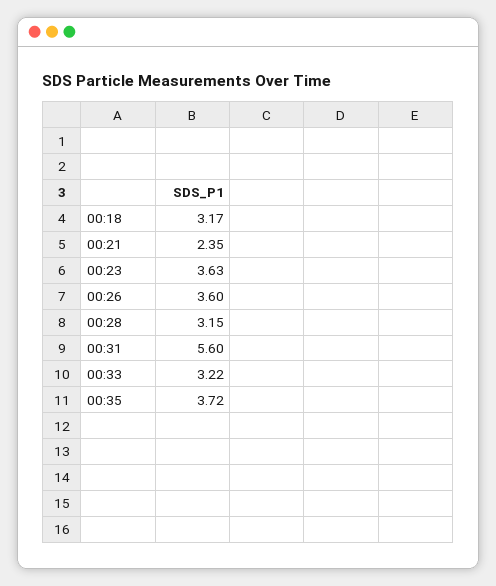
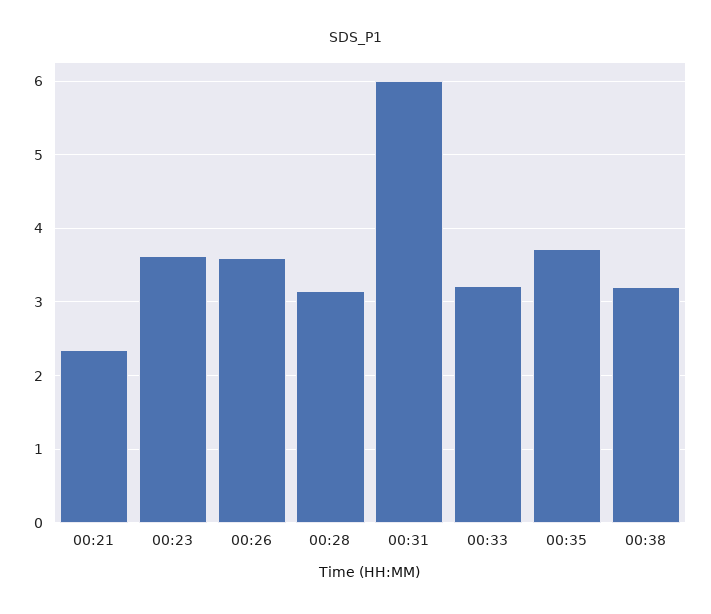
00:18: 3.17 -> none
00:31: 5.6 -> 6
00:38: none -> 3.2

